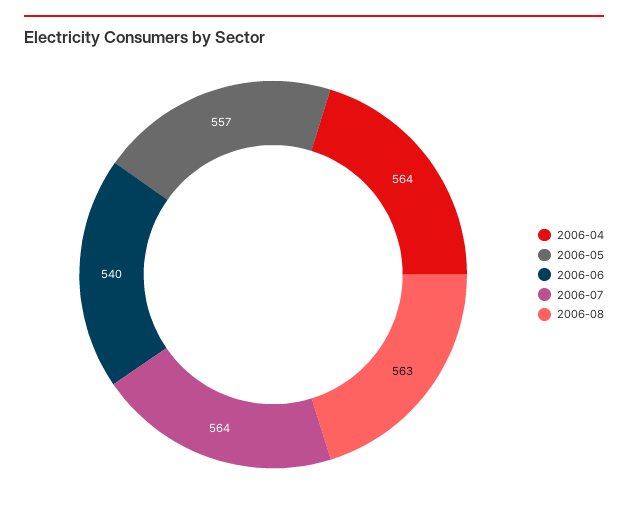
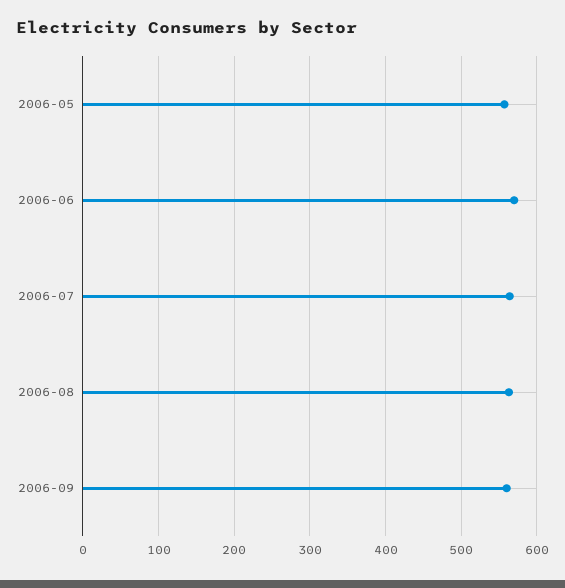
2006-04: 564 -> none
2006-06: 540 -> 570
2006-09: none -> 560

